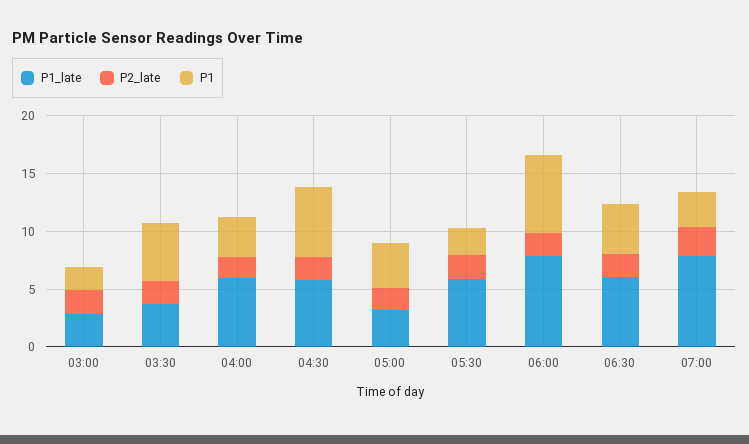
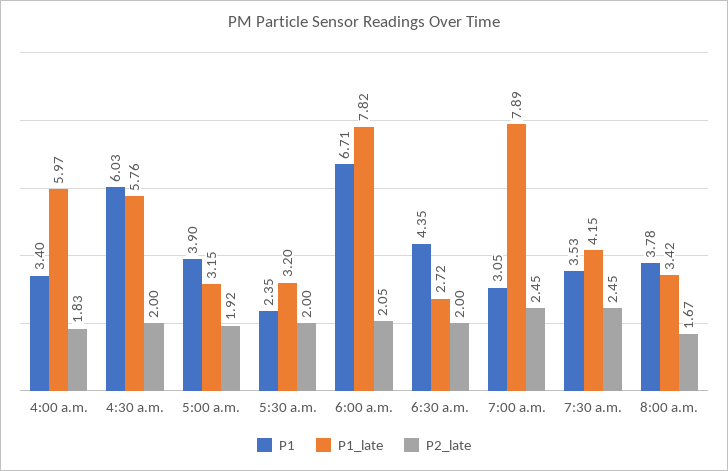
P1_late, 03:00: 3 -> none
P2_late, 03:00: 2 -> none
P1, 03:00: 2 -> none
P1_late, 03:30: 4 -> none
P2_late, 03:30: 2 -> none
P1, 03:30: 5 -> none
P1_late, 05:30: 6 -> 3.2
P1_late, 06:30: 6 -> 2.72
P1, 7:30 a.m.: none -> 3.53
P1_late, 7:30 a.m.: none -> 4.15
P2_late, 7:30 a.m.: none -> 2.45
P1, 8:00 a.m.: none -> 3.78
P1_late, 8:00 a.m.: none -> 3.42
P2_late, 8:00 a.m.: none -> 1.67

